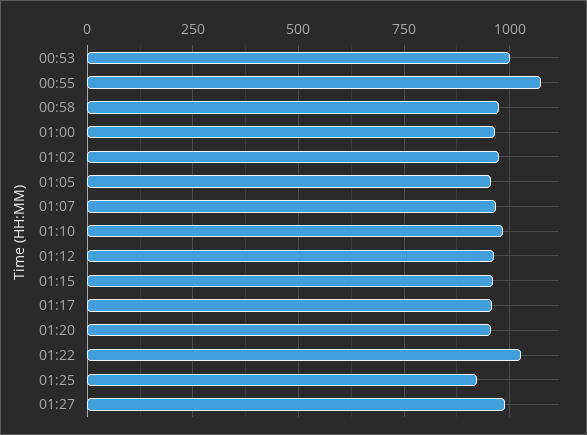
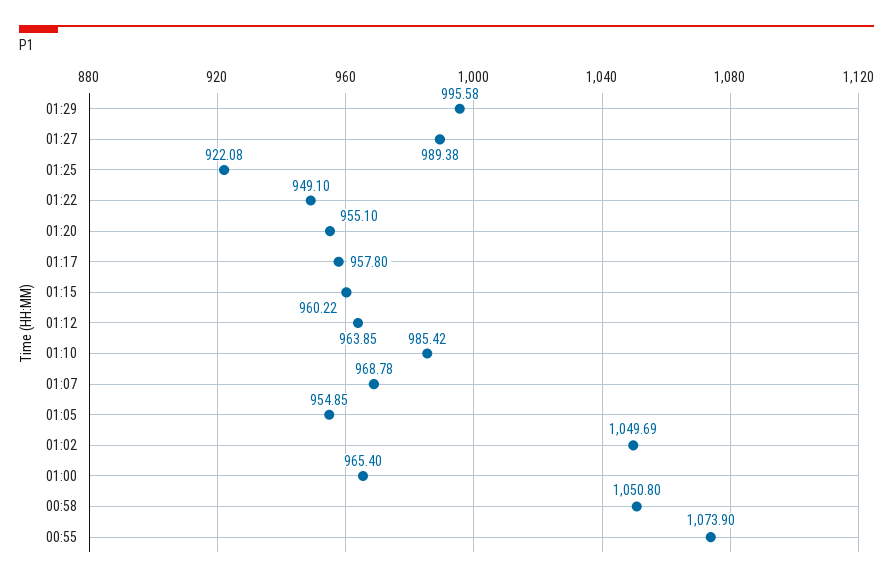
00:53: 1000 -> none
00:58: 975 -> 1050.8
01:02: 975 -> 1049.69
01:22: 1025 -> 949.1
01:29: none -> 995.58

